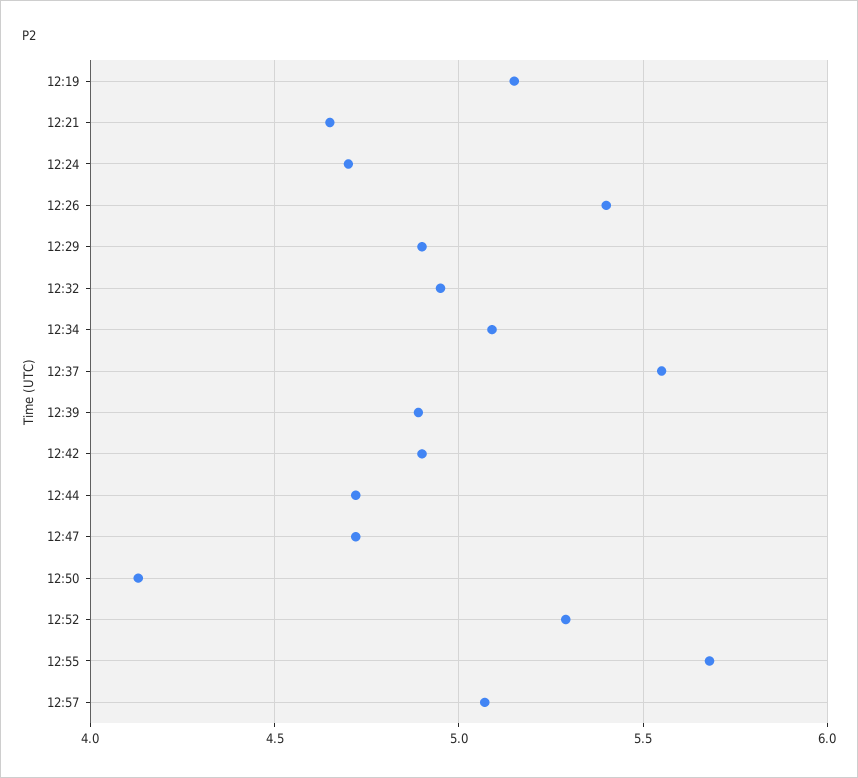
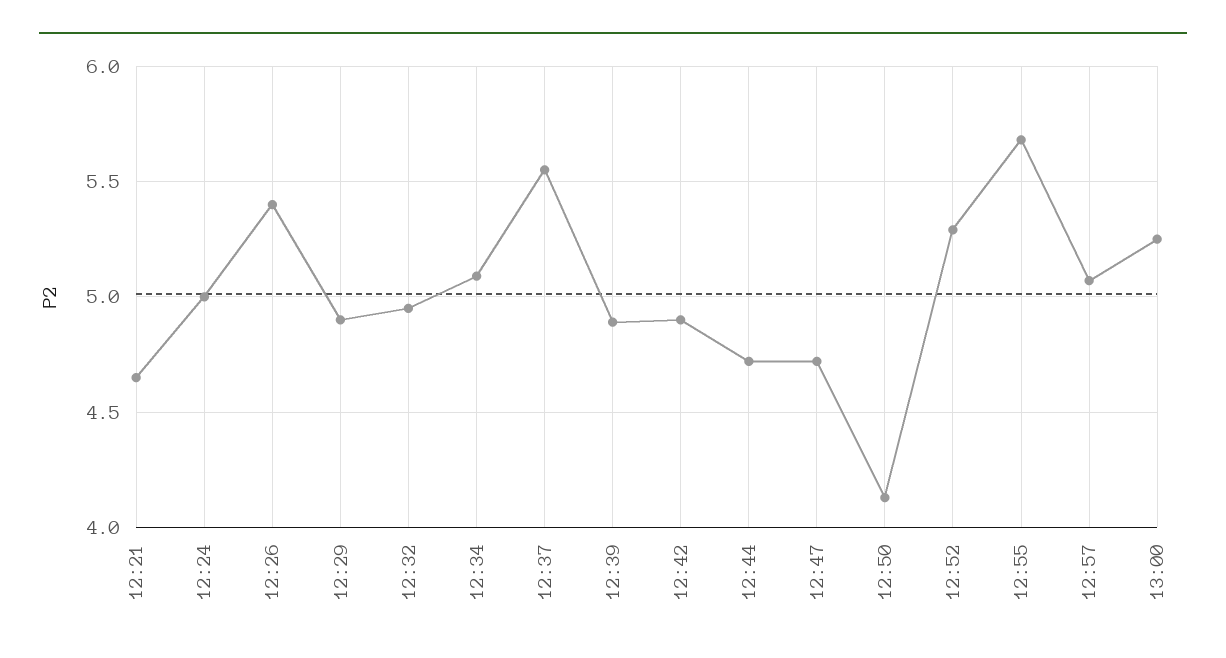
12:19: 5.15 -> none
12:24: 4.7 -> 5
13:00: none -> 5.25

